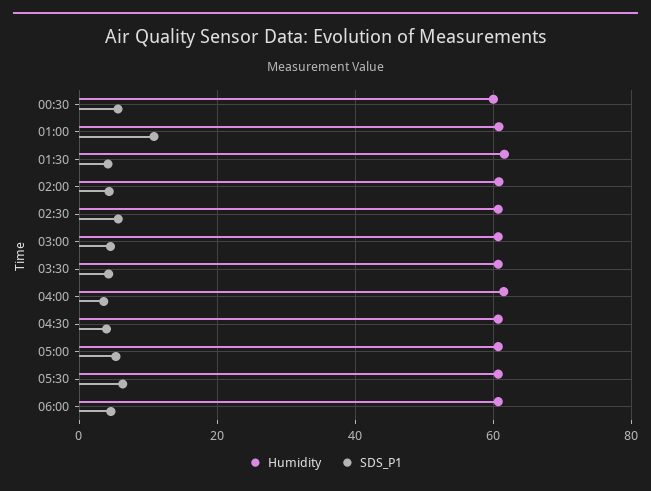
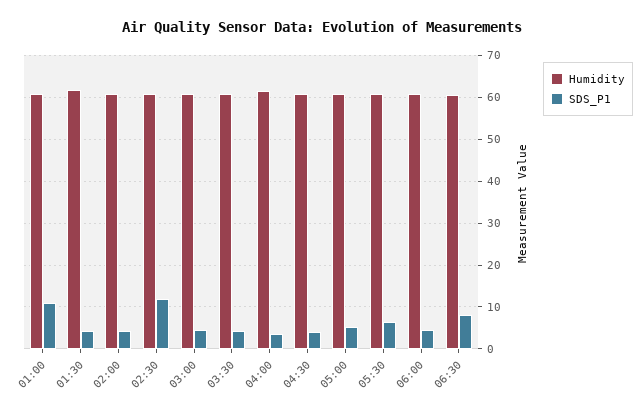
Humidity, 00:30: 60 -> none
SDS_P1, 00:30: 6 -> none
SDS_P1, 02:30: 6 -> 12
Humidity, 06:30: none -> 60
SDS_P1, 06:30: none -> 8

